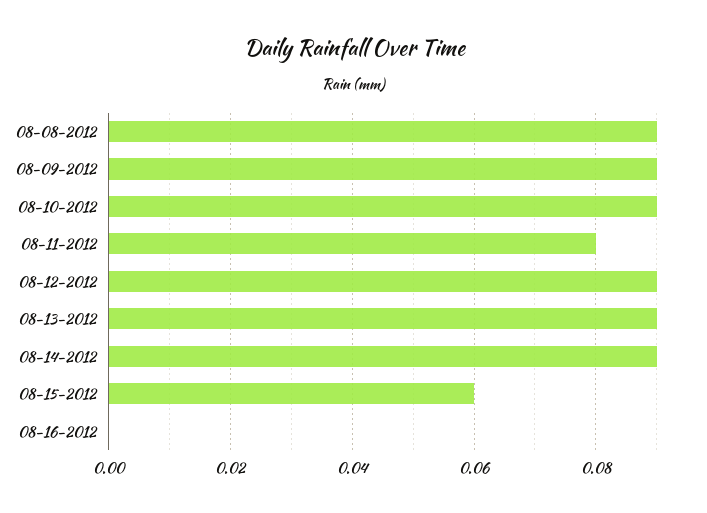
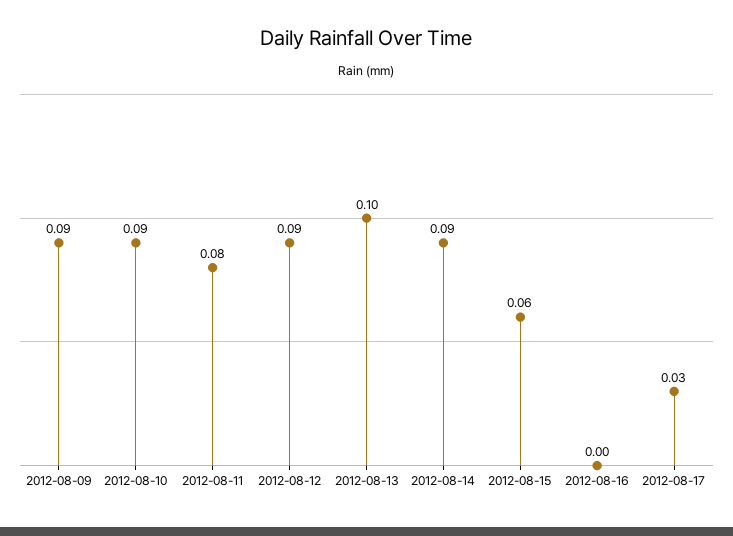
08-08-2012: 0.09 -> none
08-13-2012: 0.09 -> 0.1
2012-08-17: none -> 0.03

